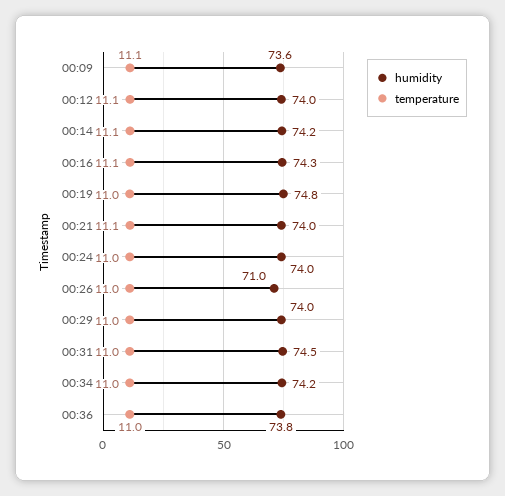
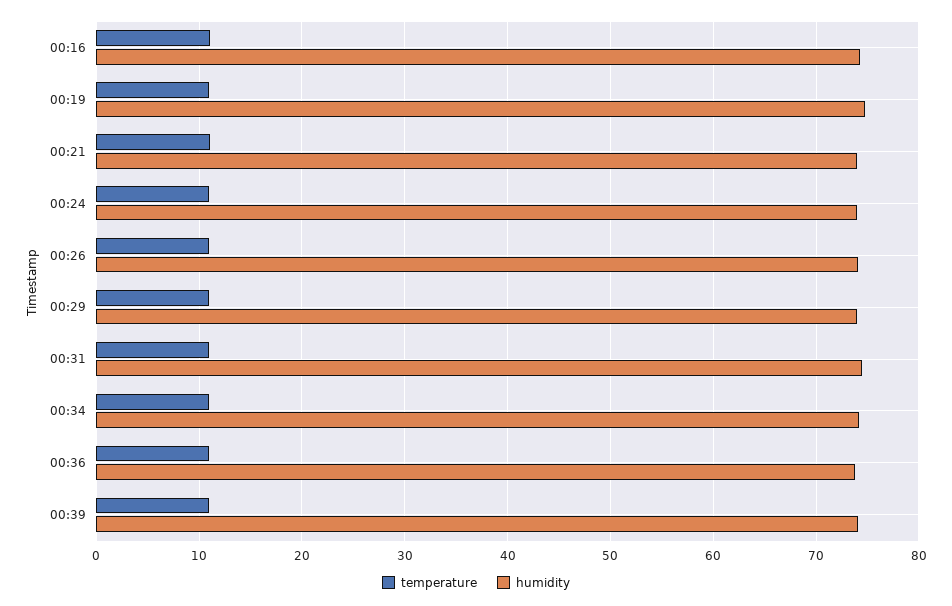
humidity, 00:09: 73.6 -> none
temperature, 00:09: 11.1 -> none
humidity, 00:12: 74 -> none
temperature, 00:12: 11.1 -> none
humidity, 00:14: 74.2 -> none
temperature, 00:14: 11.1 -> none
humidity, 00:26: 71 -> 74
temperature, 00:39: none -> 11
humidity, 00:39: none -> 74

